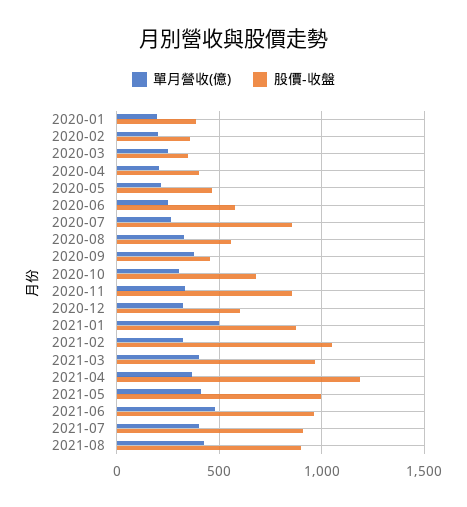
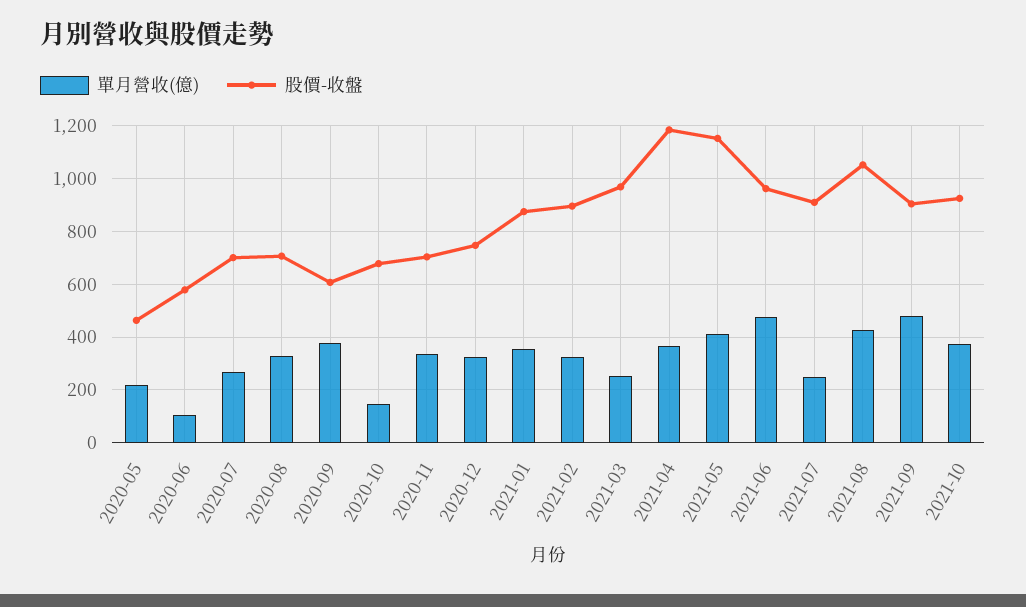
單月營收(億), 2020-01: 200 -> none
股價-收盤, 2020-01: 400 -> none
單月營收(億), 2020-02: 200 -> none
股價-收盤, 2020-02: 350 -> none
單月營收(億), 2020-03: 250 -> none
股價-收盤, 2020-03: 350 -> none
單月營收(億), 2020-04: 200 -> none
股價-收盤, 2020-04: 400 -> none
單月營收(億), 2020-06: 250 -> 100
股價-收盤, 2020-07: 850 -> 700
股價-收盤, 2020-08: 550 -> 700
股價-收盤, 2020-09: 450 -> 600
單月營收(億), 2020-10: 300 -> 150
股價-收盤, 2020-11: 850 -> 700
股價-收盤, 2020-12: 600 -> 750
單月營收(億), 2021-01: 500 -> 350
股價-收盤, 2021-02: 1050 -> 900
單月營收(億), 2021-03: 400 -> 250
股價-收盤, 2021-05: 1000 -> 1150
單月營收(億), 2021-07: 400 -> 250
股價-收盤, 2021-08: 900 -> 1050
單月營收(億), 2021-09: none -> 475
股價-收盤, 2021-09: none -> 900
單月營收(億), 2021-10: none -> 375
股價-收盤, 2021-10: none -> 925

